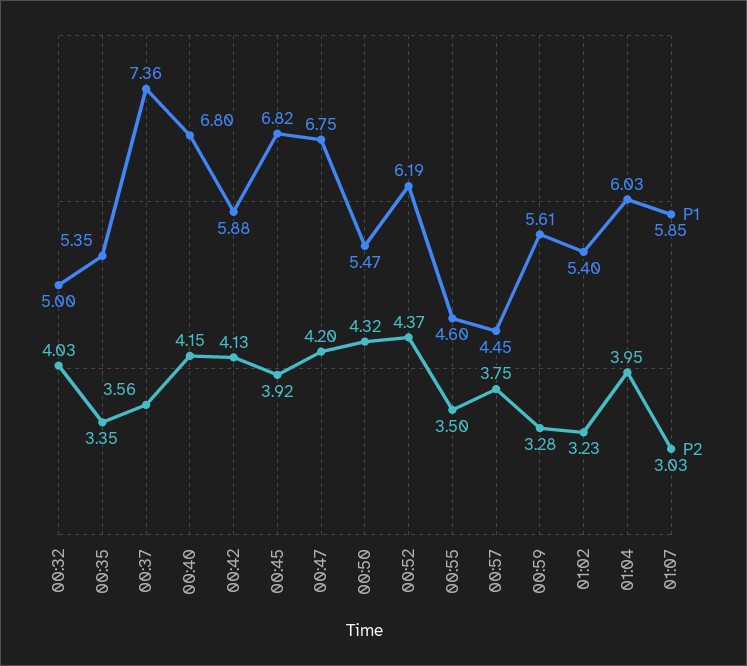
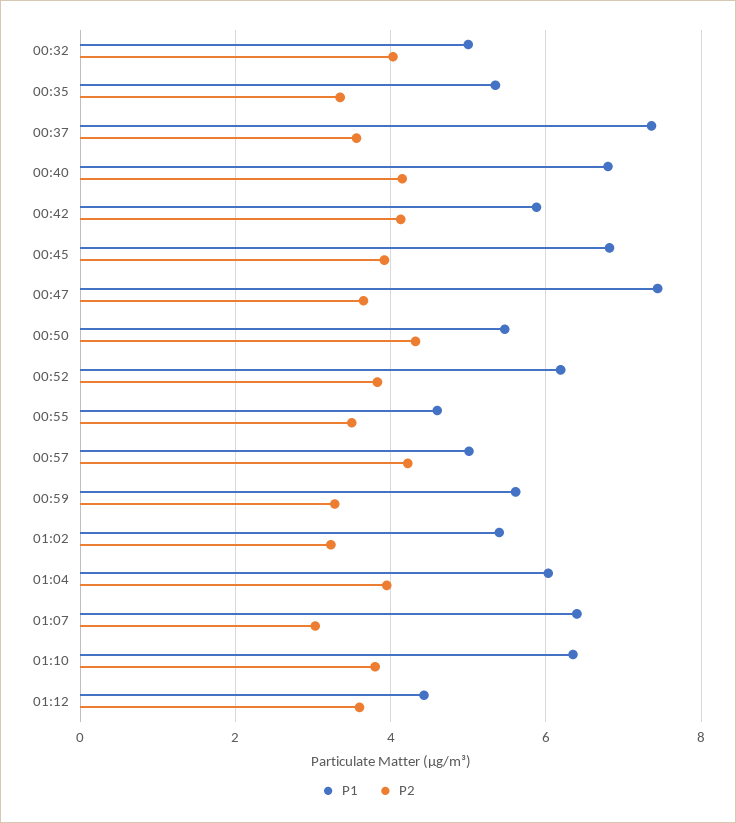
P1, 00:47: 6.75 -> 7.4
P2, 00:47: 4.2 -> 3.6
P2, 00:52: 4.37 -> 3.8
P1, 00:57: 4.45 -> 5
P2, 00:57: 3.75 -> 4.2
P1, 01:07: 5.85 -> 6.4
P1, 01:10: none -> 6.4
P2, 01:10: none -> 3.8
P1, 01:12: none -> 4.4
P2, 01:12: none -> 3.6

